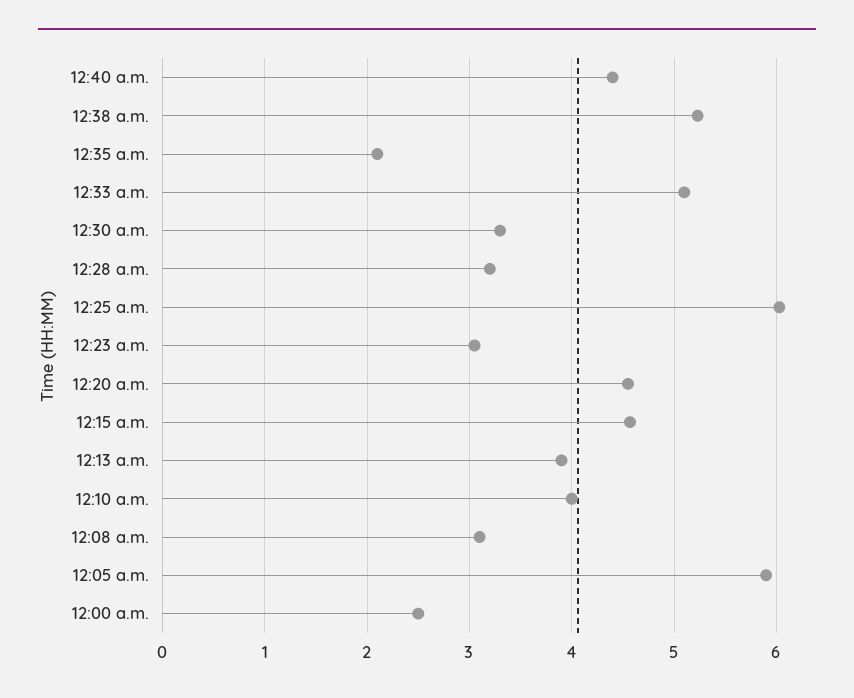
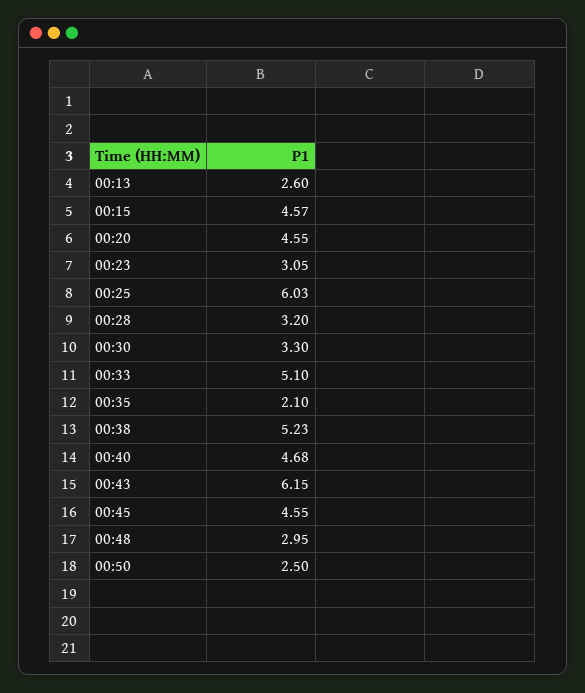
12:40 a.m.: 4.4 -> 4.68
12:13 a.m.: 3.9 -> 2.6
12:10 a.m.: 4 -> none
12:08 a.m.: 3.1 -> none
12:05 a.m.: 5.9 -> none
12:00 a.m.: 2.5 -> none
00:43: none -> 6.15
00:45: none -> 4.55
00:48: none -> 2.95
00:50: none -> 2.5

